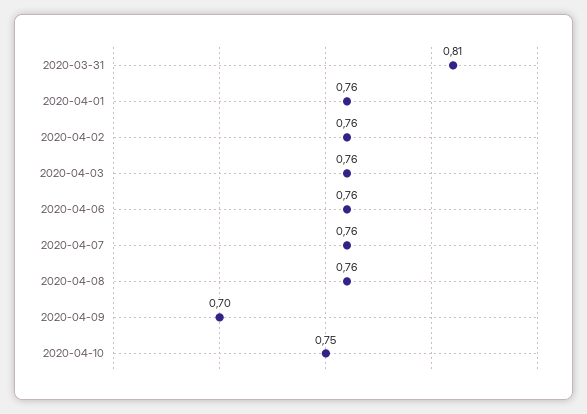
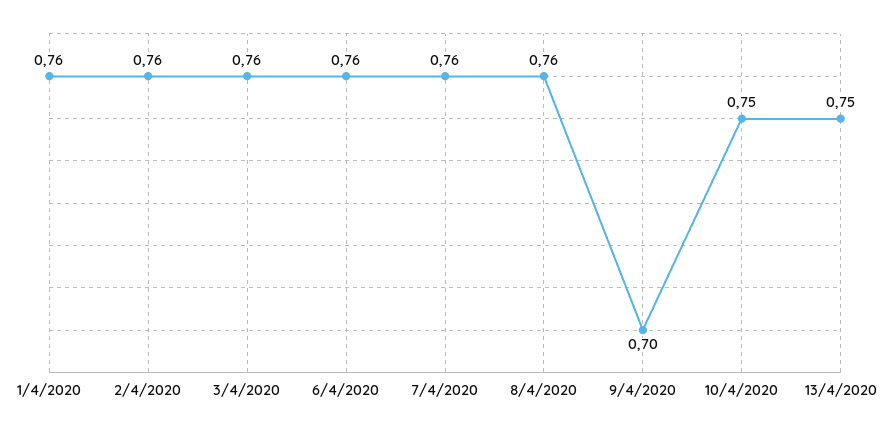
2020-03-31: 0.81 -> none
13/4/2020: none -> 0.75

